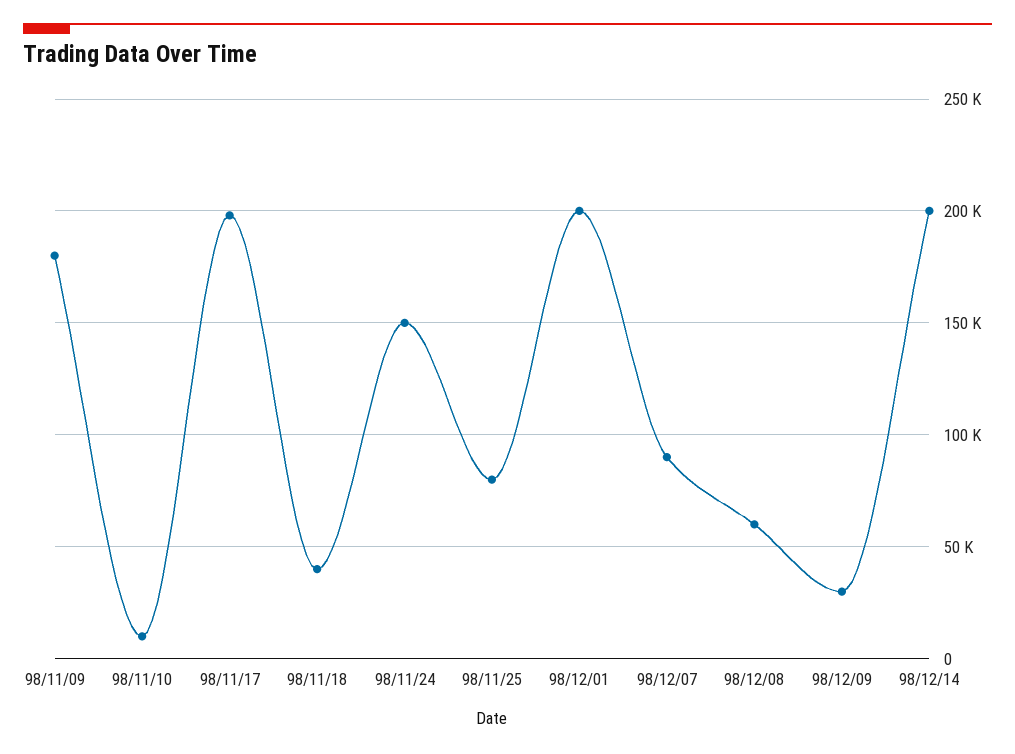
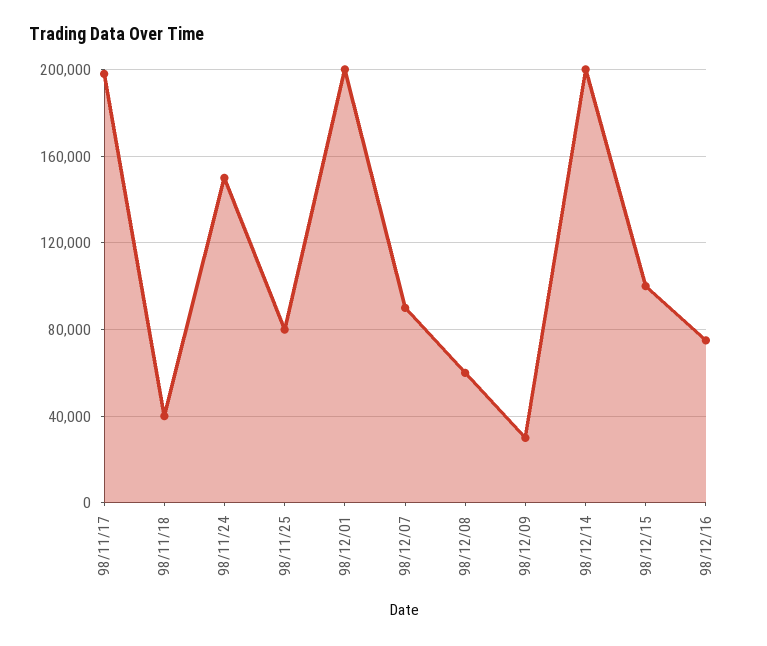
98/11/09: 180000 -> none
98/11/10: 10000 -> none
98/12/15: none -> 100000
98/12/16: none -> 75000

